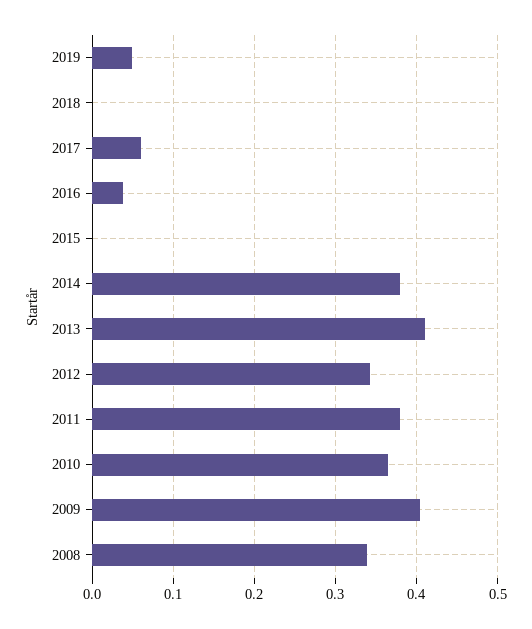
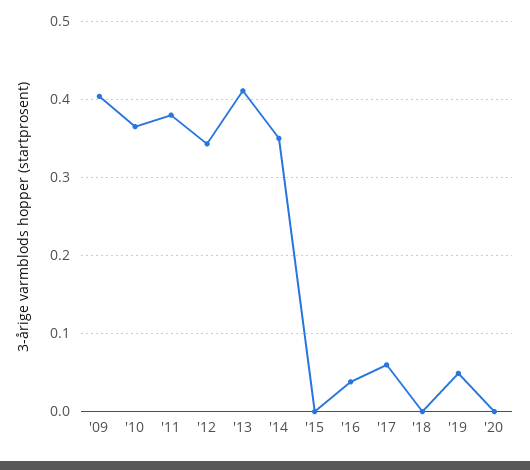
2014: 0.38 -> 0.35
2008: 0.34 -> none
'20: none -> 0

